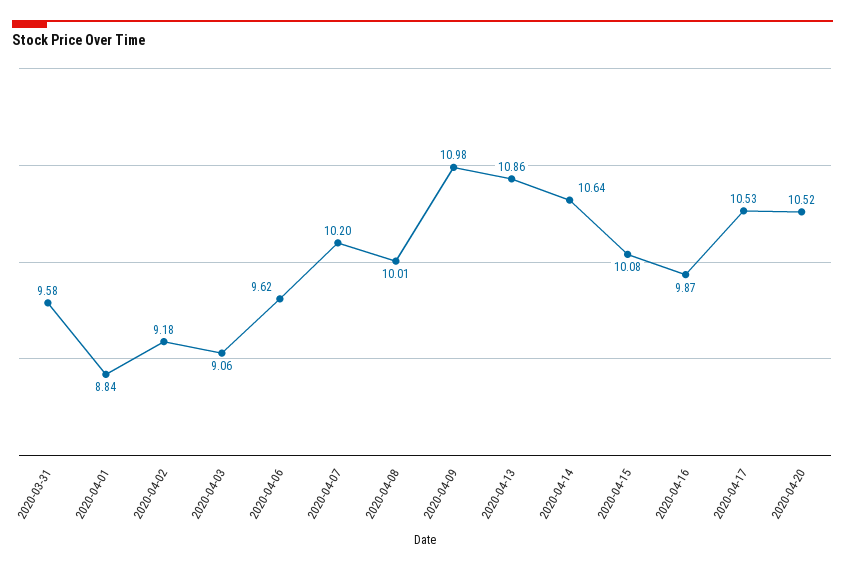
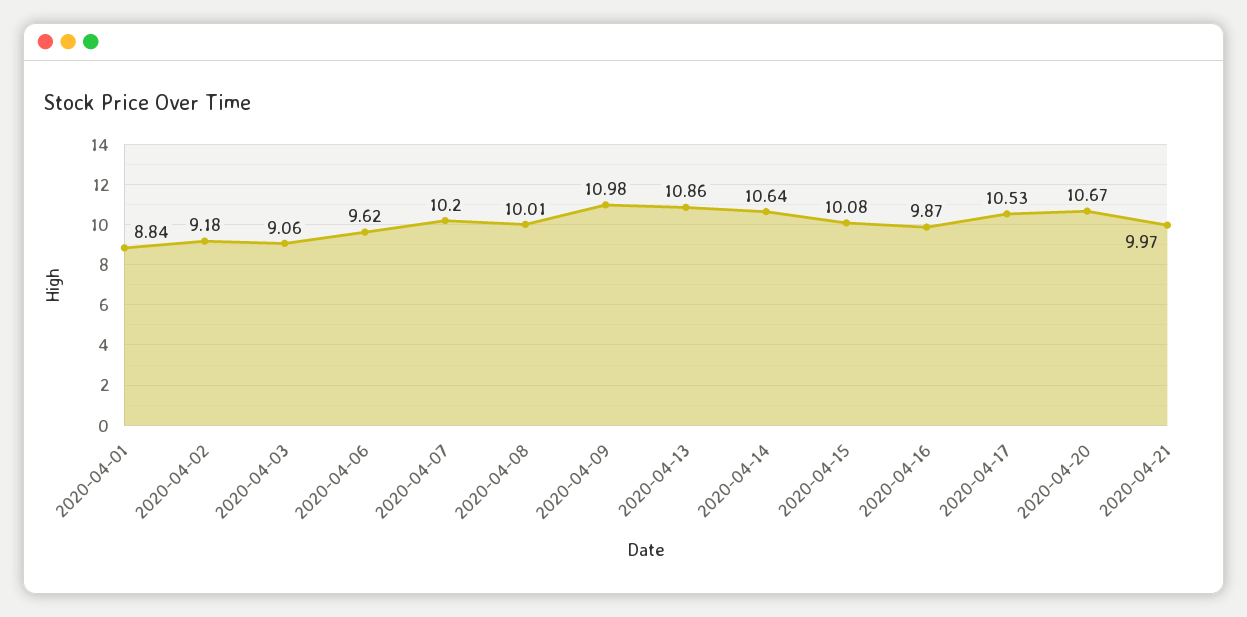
2020-03-31: 9.58 -> none
2020-04-20: 10.52 -> 10.67
2020-04-21: none -> 9.97

